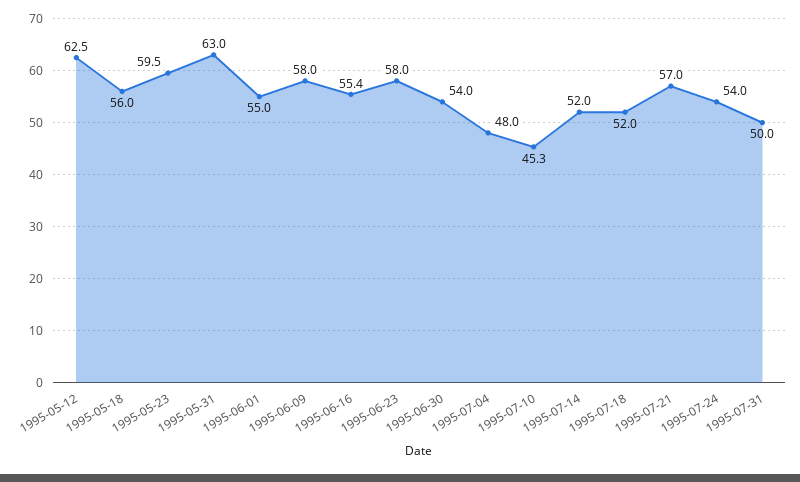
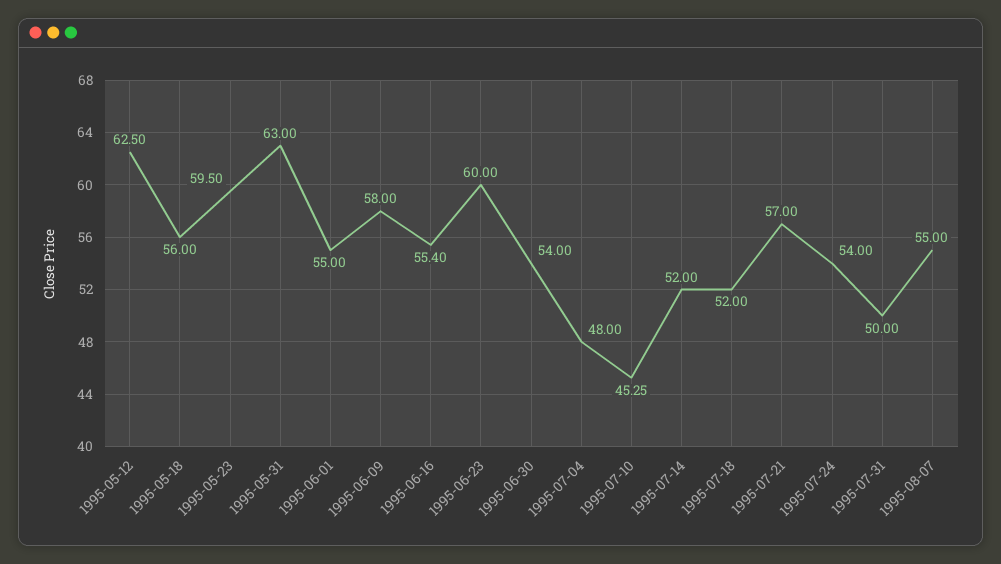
1995-06-23: 58 -> 60
1995-08-07: none -> 55

